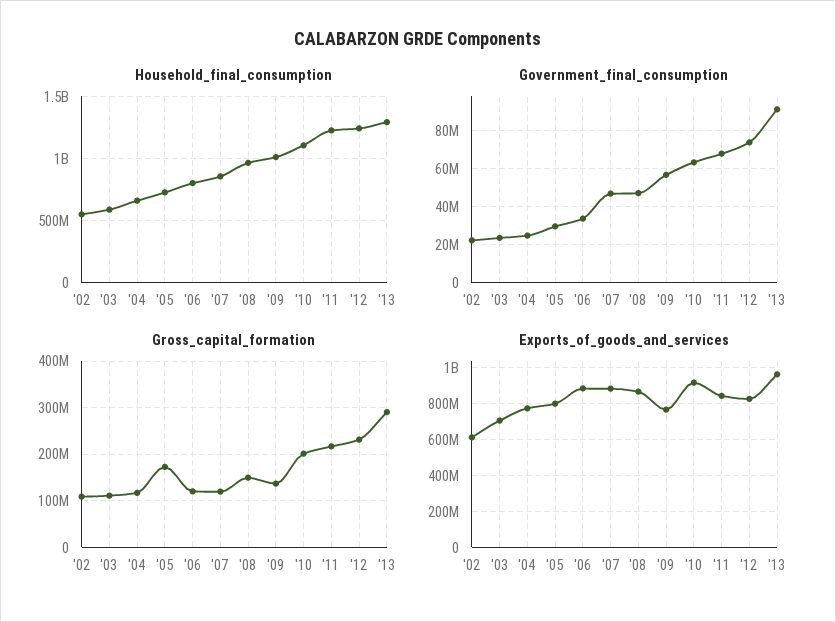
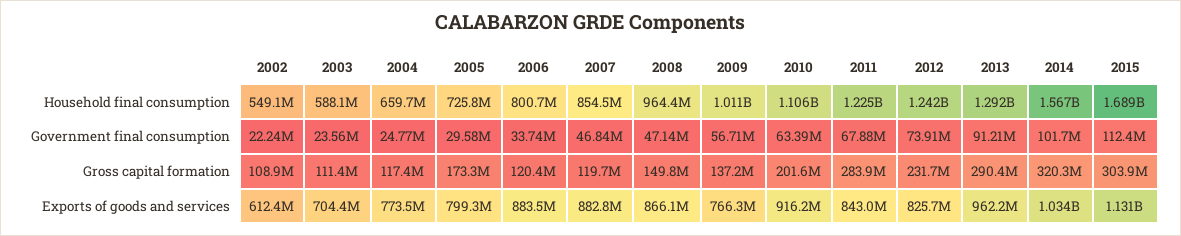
Gross_capital_formation, '11: 220000000 -> 283900000
Household_final_consumption, 2014: none -> 1567000000
Household_final_consumption, 2015: none -> 1689000000
Government_final_consumption, 2014: none -> 101700000
Government_final_consumption, 2015: none -> 112400000
Gross_capital_formation, 2014: none -> 320300000
Gross_capital_formation, 2015: none -> 303900000
Exports_of_goods_and_services, 2014: none -> 1034000000
Exports_of_goods_and_services, 2015: none -> 1131000000

